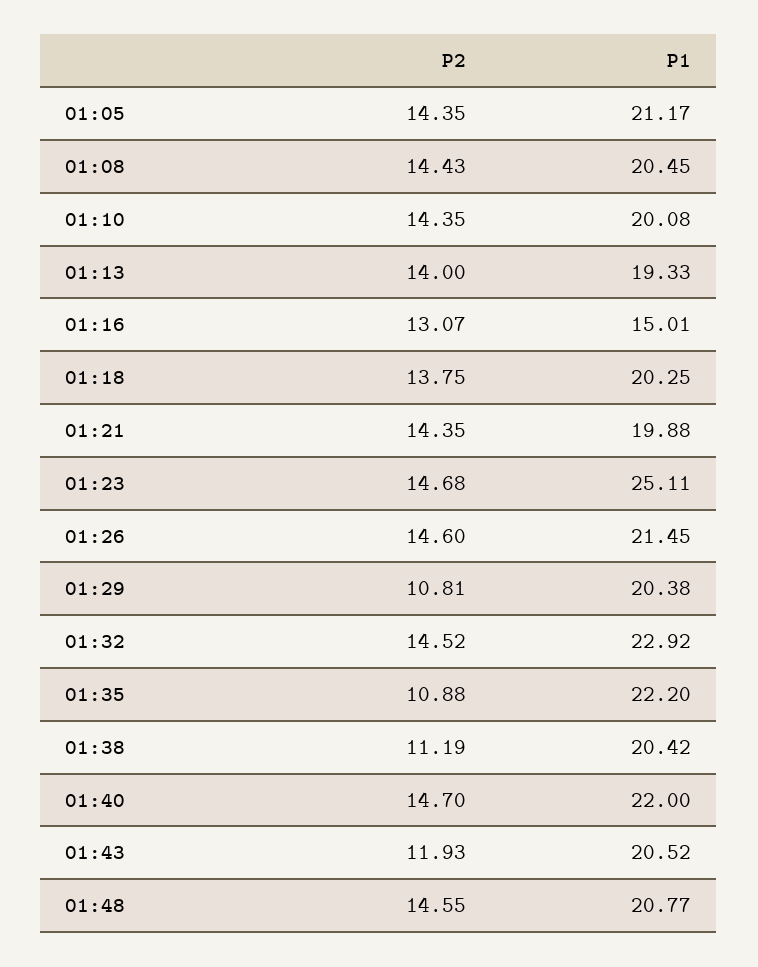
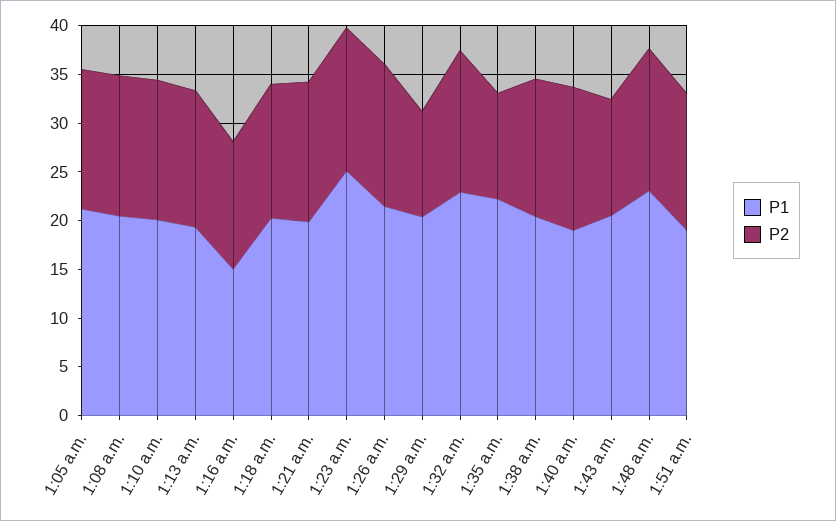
P2, 01:38: 11.19 -> 14
P1, 01:40: 22 -> 19
P1, 01:48: 20.77 -> 23
P1, 1:51 a.m.: none -> 19
P2, 1:51 a.m.: none -> 14

